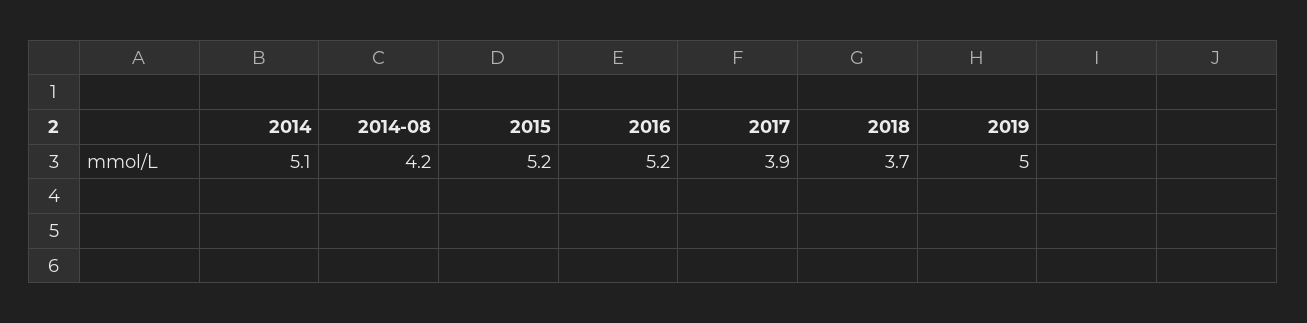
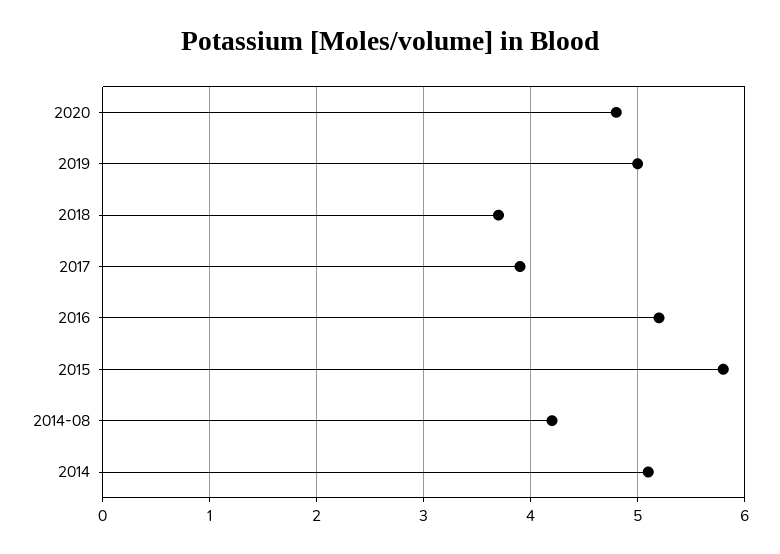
2015: 5.2 -> 5.8
2020: none -> 4.8

